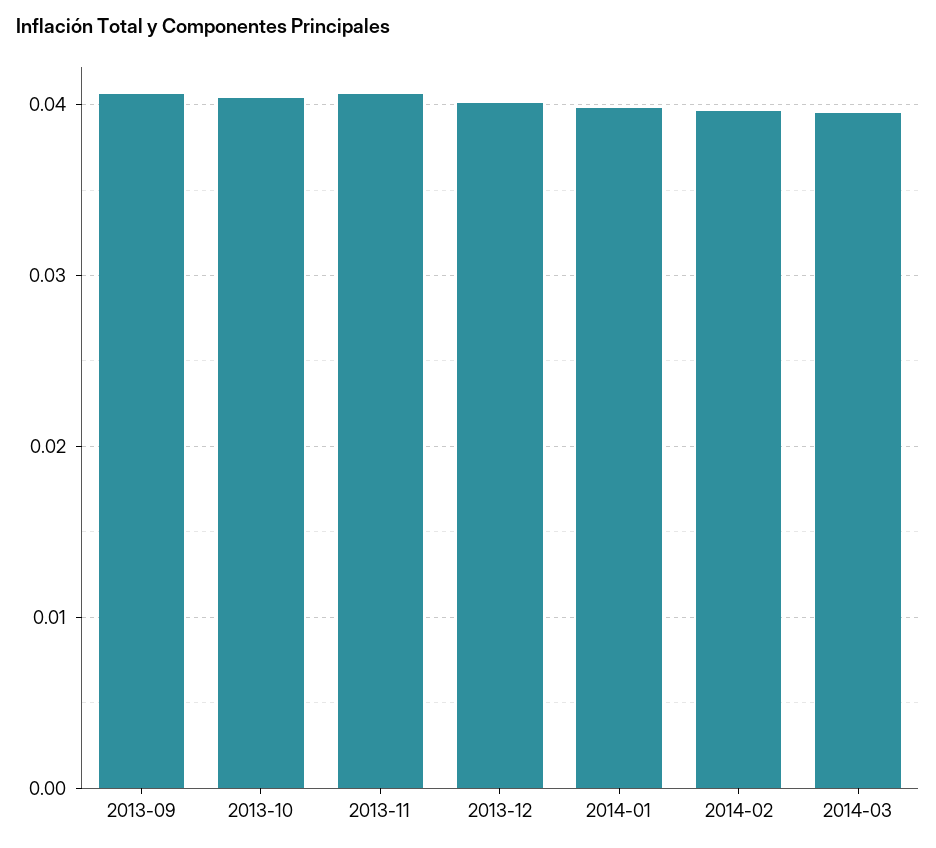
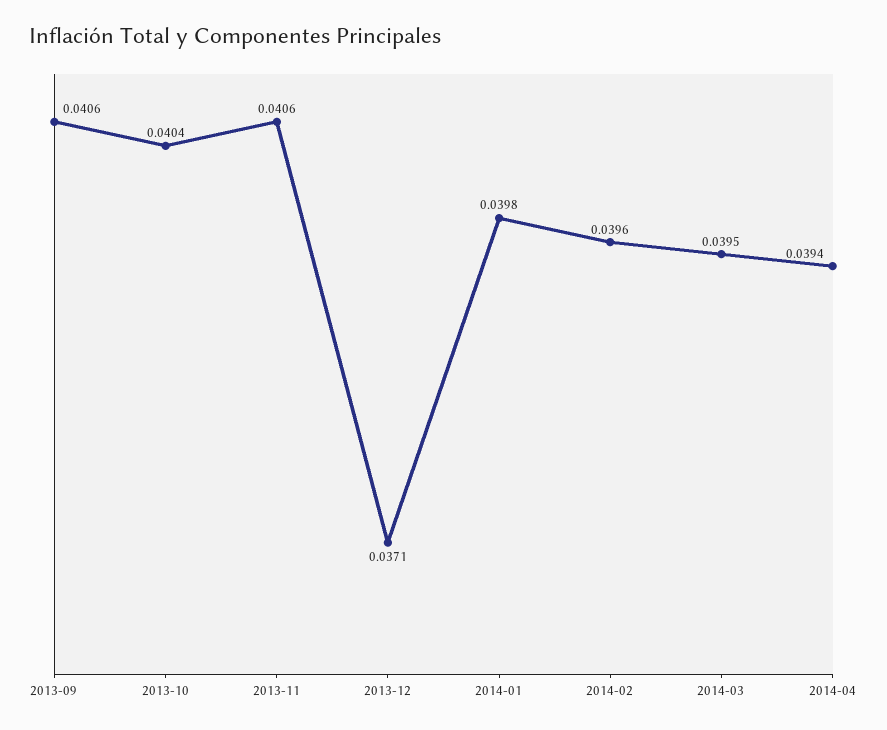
2013-12: 0.04 -> 0.0371
2014-04: none -> 0.0394

